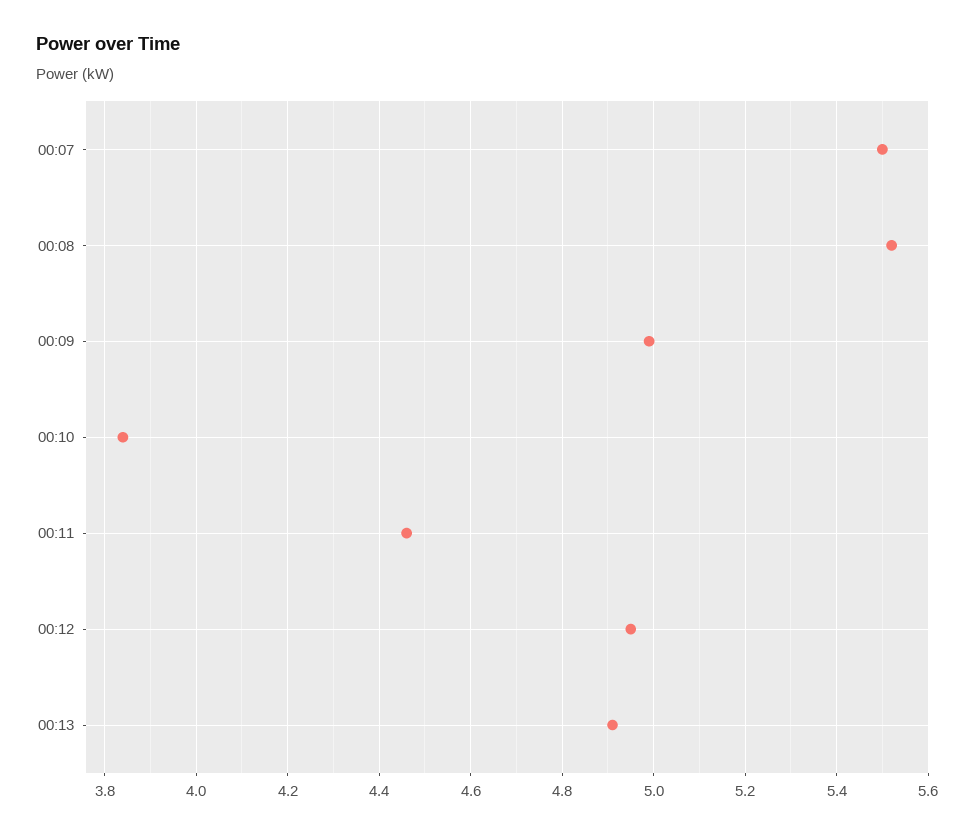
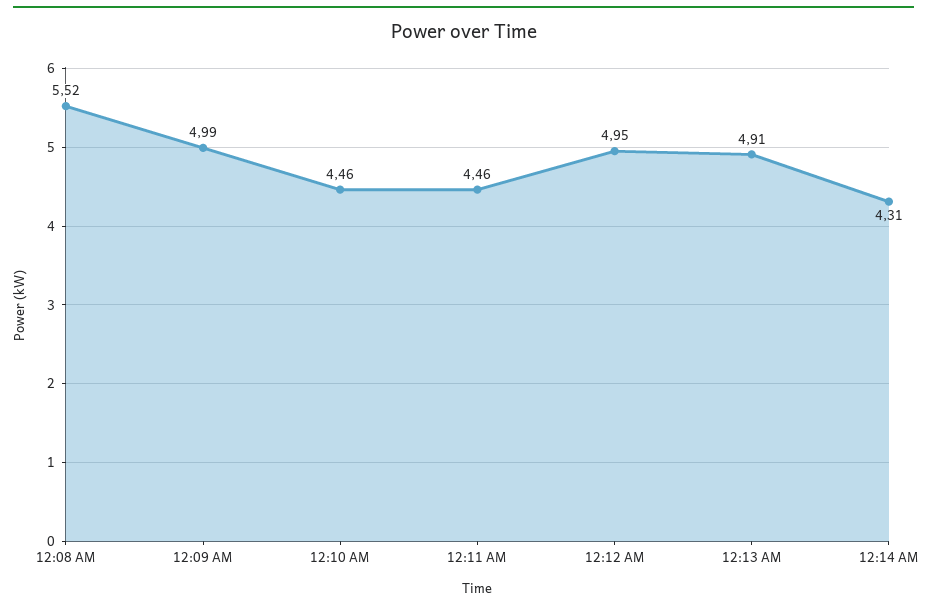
00:07: 5.5 -> none
00:10: 3.85 -> 4.46
12:14 AM: none -> 4.31

